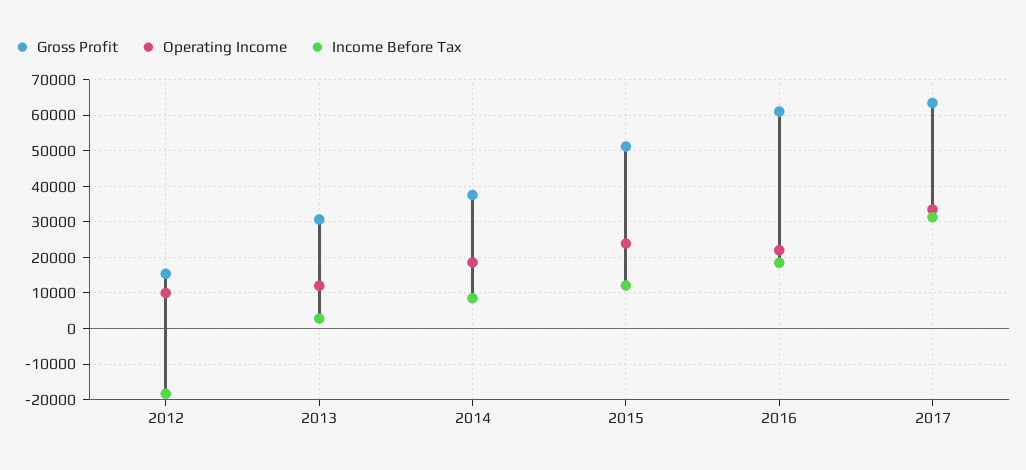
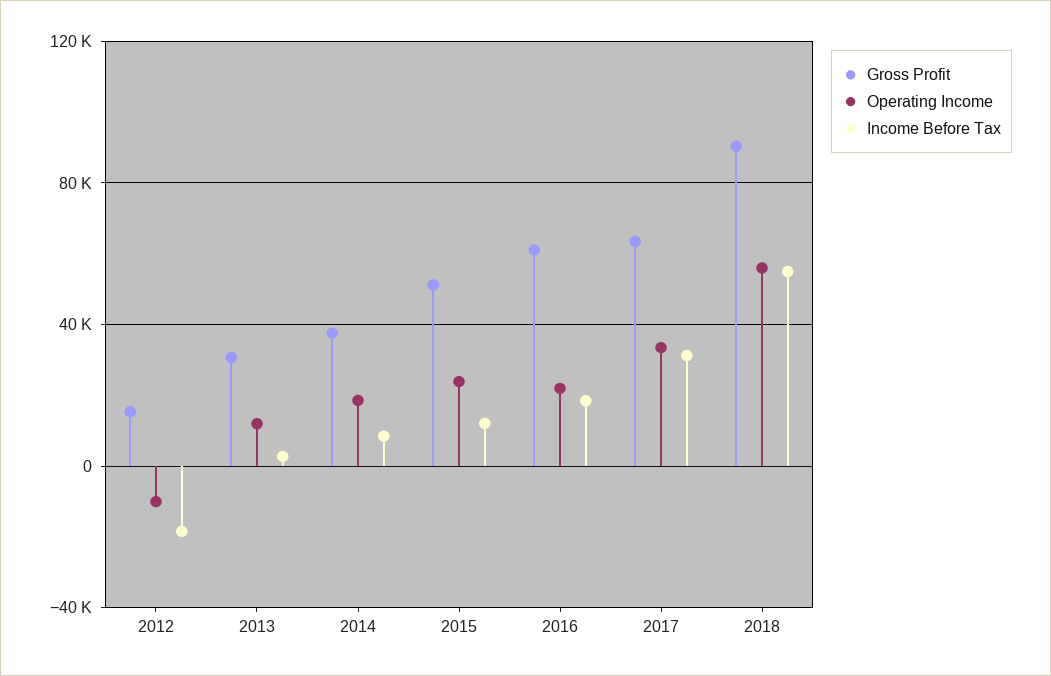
Operating Income, 2012: 10000 -> -10000
Gross Profit, 2018: none -> 90000
Operating Income, 2018: none -> 55000
Income Before Tax, 2018: none -> 55000

